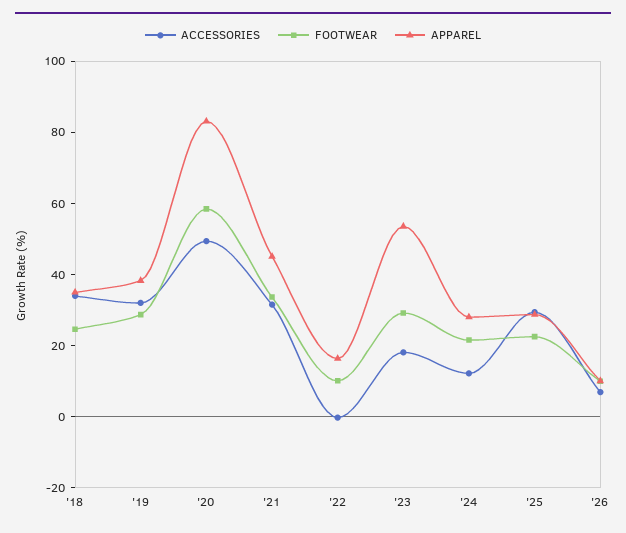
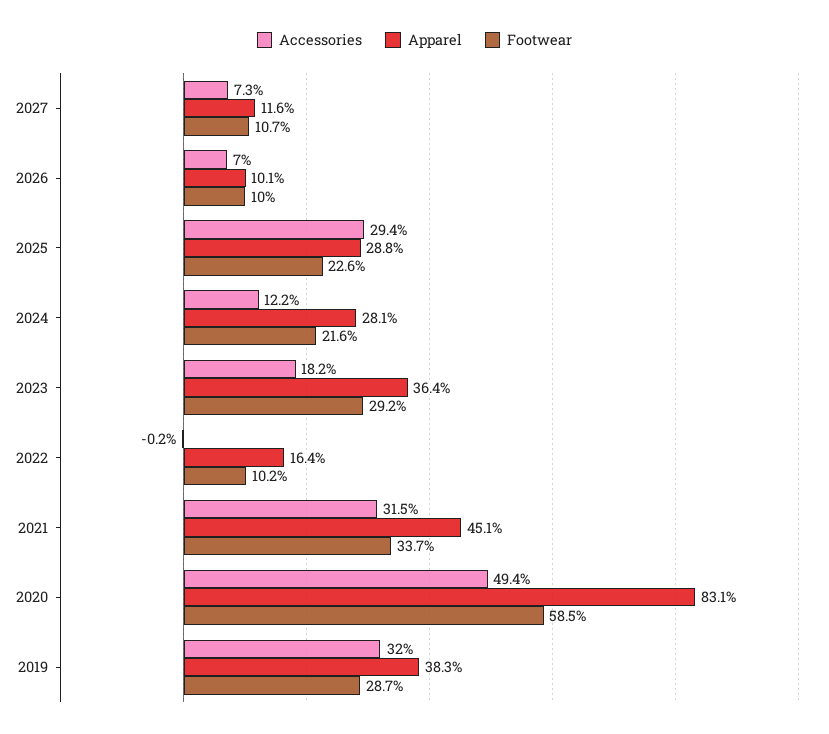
ACCESSORIES, '18: 35 -> none
FOOTWEAR, '18: 25 -> none
APPAREL, '18: 35 -> none
APPAREL, '23: 55 -> 36.4
ACCESSORIES, 2027: none -> 7.3
APPAREL, 2027: none -> 11.6
FOOTWEAR, 2027: none -> 10.7

